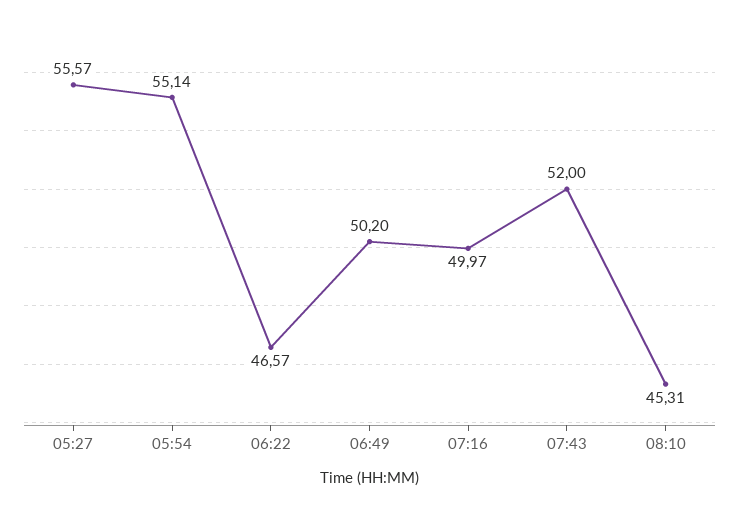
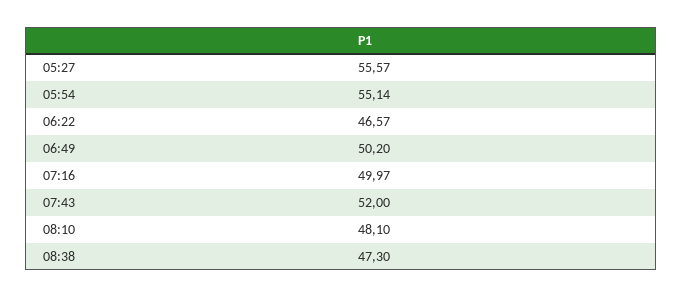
08:10: 45.31 -> 48.1
08:38: none -> 47.3

